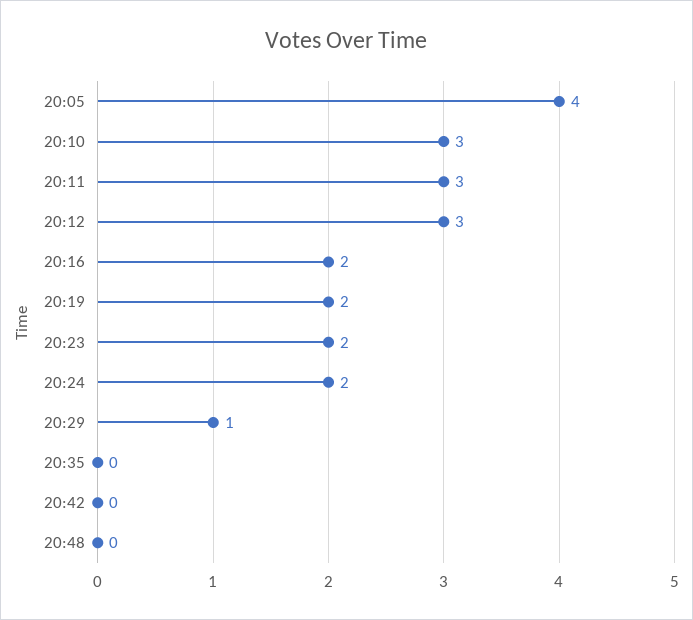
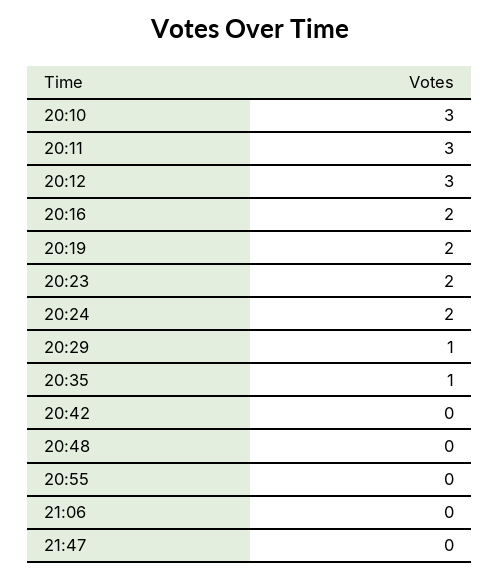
20:05: 4 -> none
20:35: 0 -> 1
20:55: none -> 0
21:06: none -> 0
21:47: none -> 0

